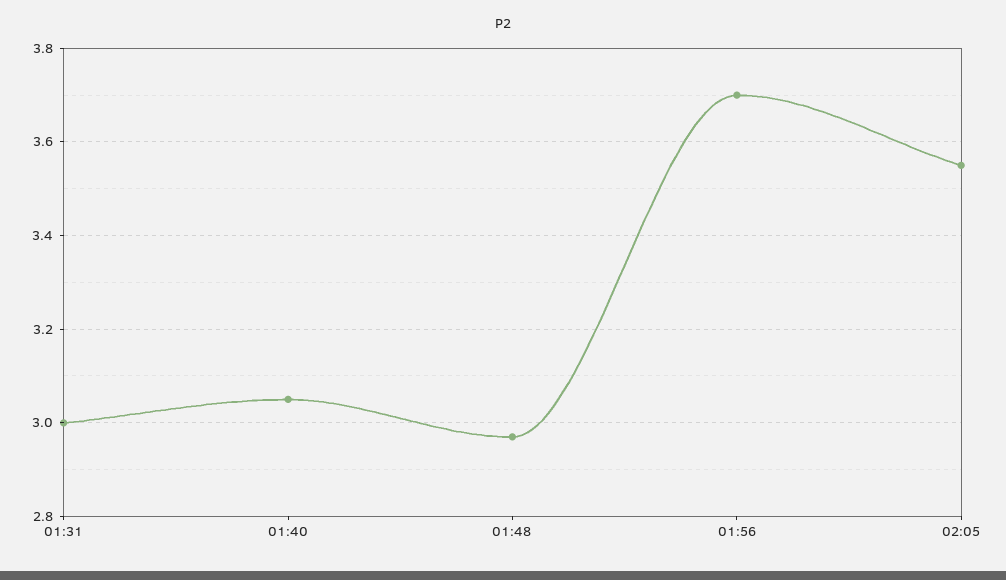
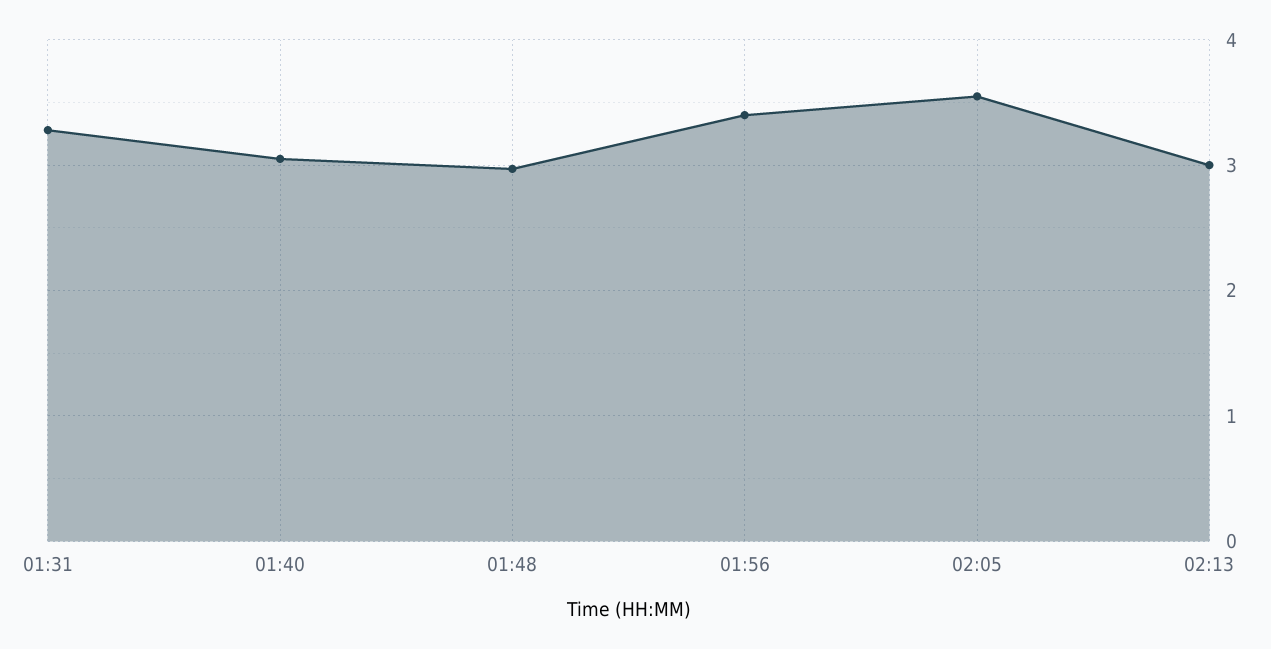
01:31: 3 -> 3.3
01:56: 3.7 -> 3.4
02:13: none -> 3

